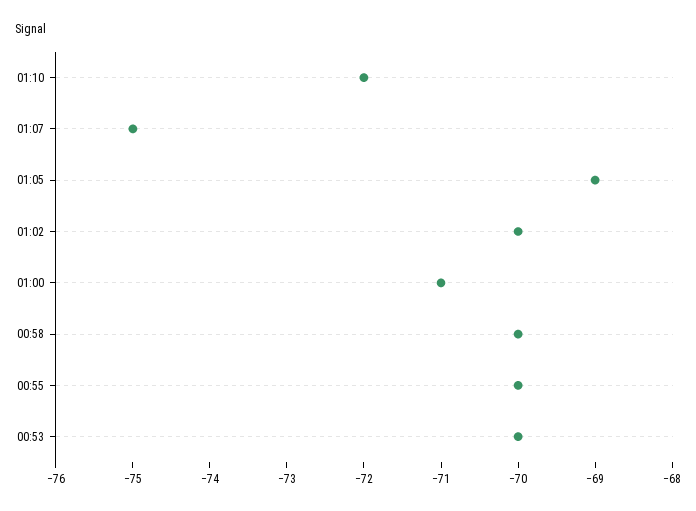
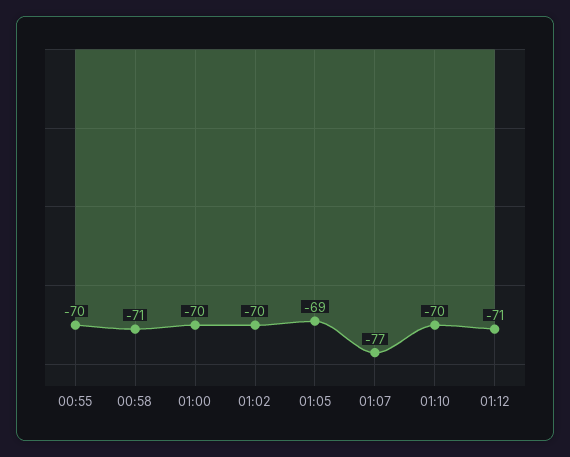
01:10: -72 -> -70
01:07: -75 -> -77
01:00: -71 -> -70
00:58: -70 -> -71
00:53: -70 -> none
01:12: none -> -71

